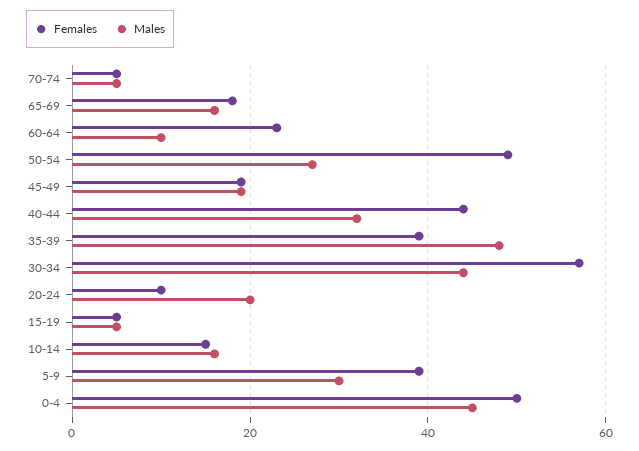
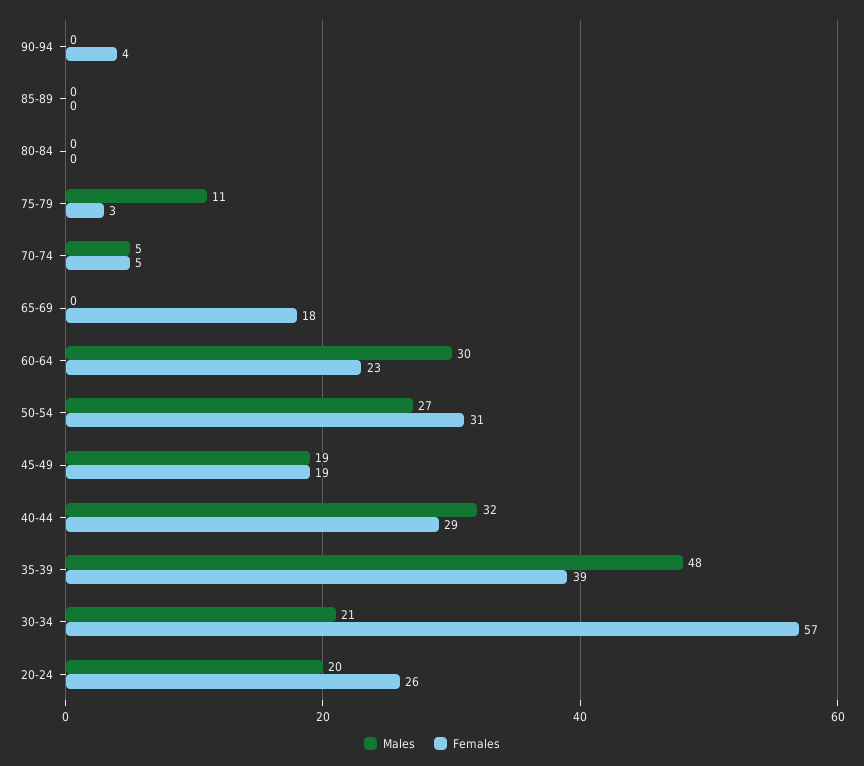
Males, 65-69: 15 -> 0
Males, 60-64: 10 -> 30
Females, 50-54: 50 -> 31
Females, 40-44: 45 -> 29
Males, 30-34: 45 -> 21
Females, 20-24: 10 -> 26
Females, 15-19: 5 -> none
Males, 15-19: 5 -> none
Females, 10-14: 15 -> none
Males, 10-14: 15 -> none
Females, 5-9: 40 -> none
Males, 5-9: 30 -> none
Females, 0-4: 50 -> none
Males, 0-4: 45 -> none
Males, 90-94: none -> 0
Females, 90-94: none -> 4
Males, 85-89: none -> 0
Females, 85-89: none -> 0
Males, 80-84: none -> 0
Females, 80-84: none -> 0
Males, 75-79: none -> 11
Females, 75-79: none -> 3

